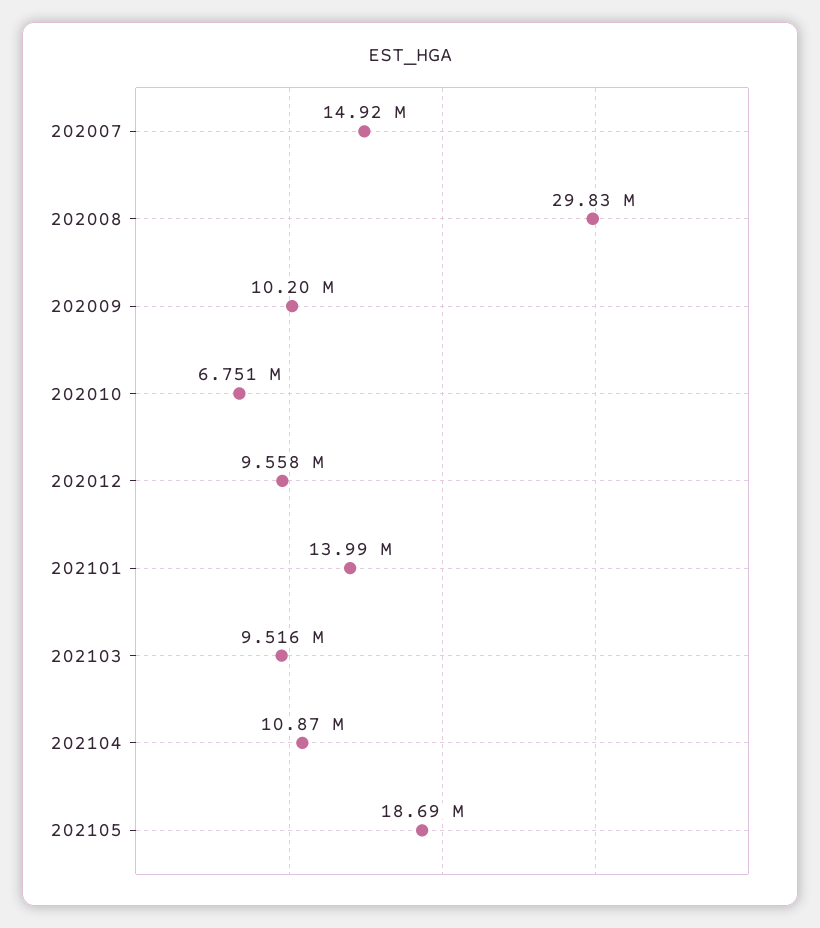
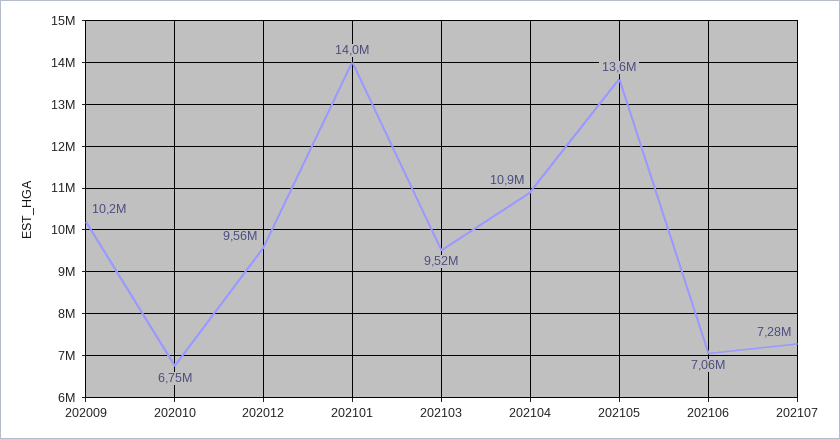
202007: 14920000 -> none
202008: 29830000 -> none
202105: 18690000 -> 13600000
202106: none -> 7060000
202107: none -> 7280000

